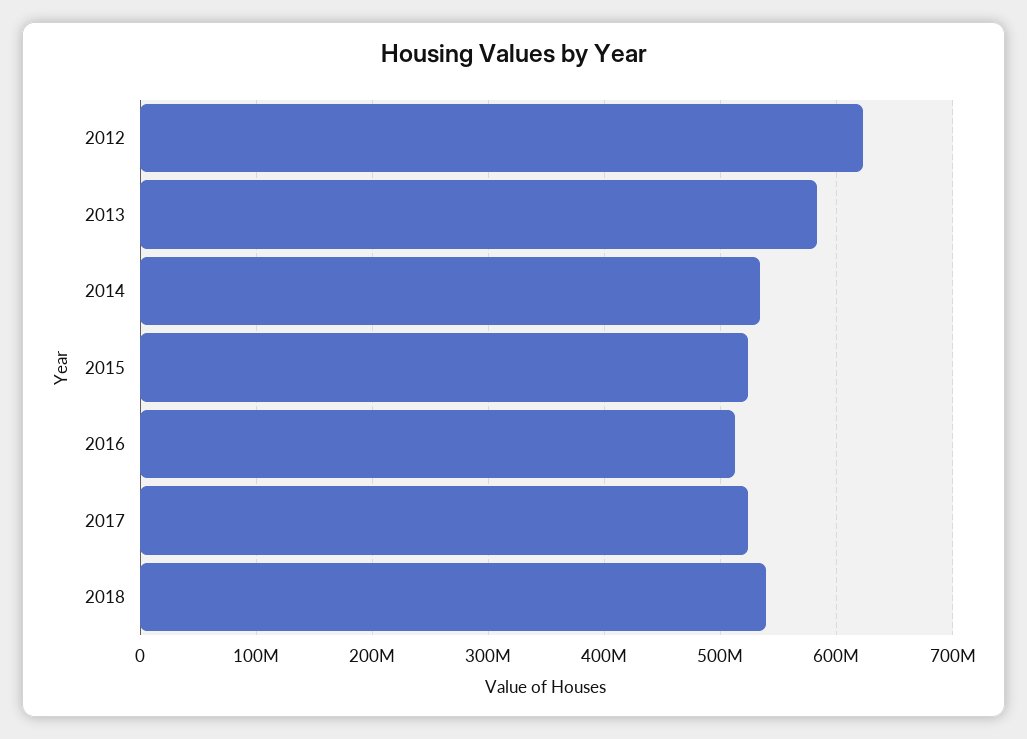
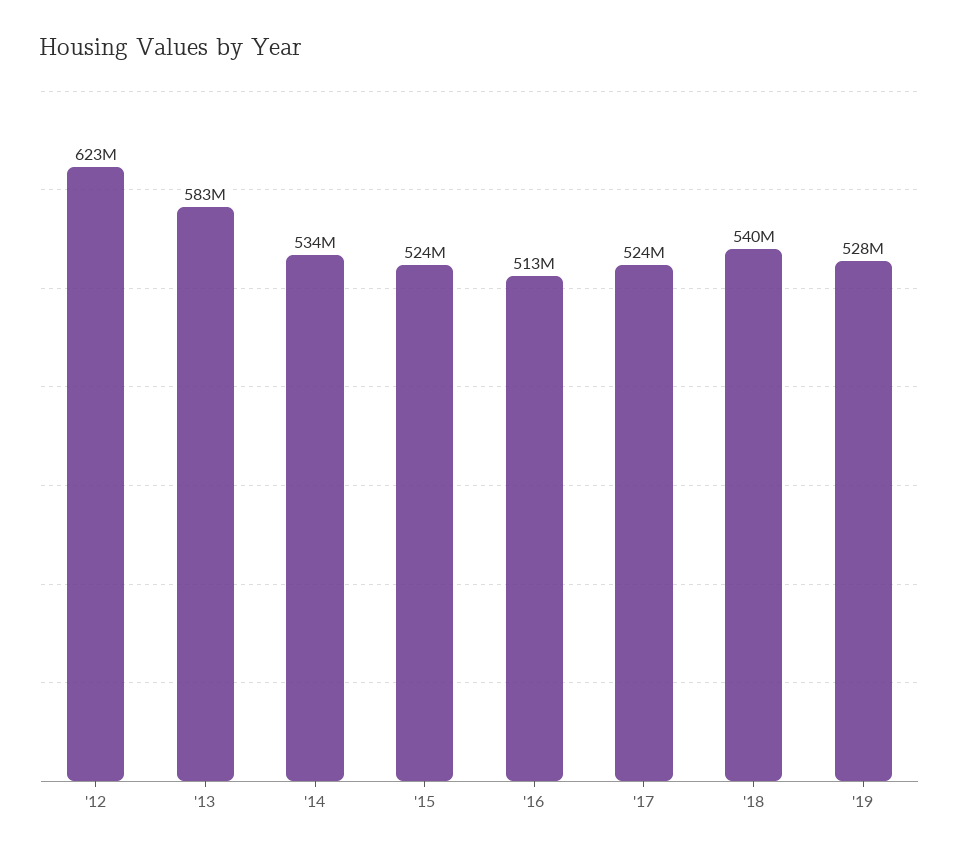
'19: none -> 528000000

